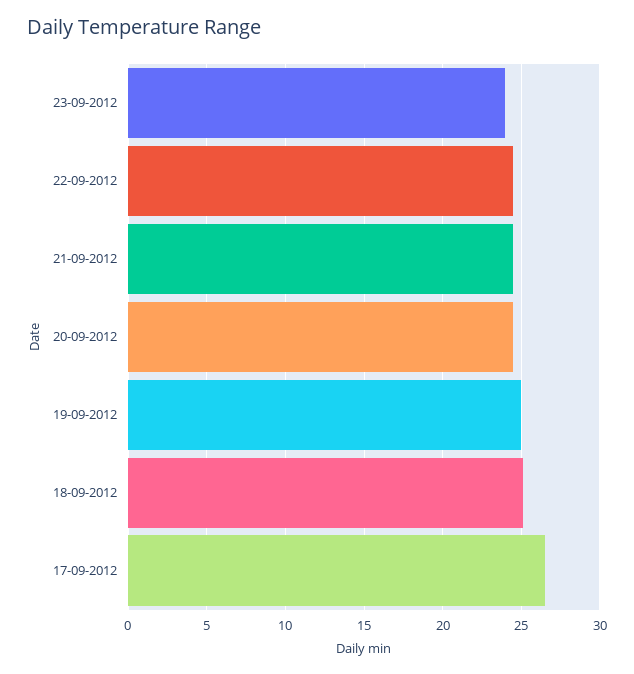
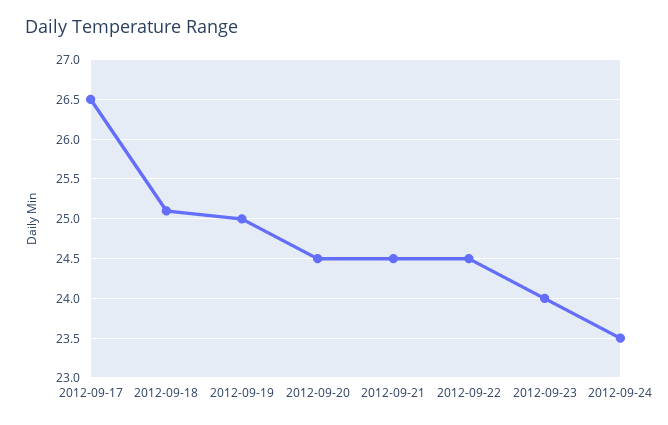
2012-09-24: none -> 23.5

